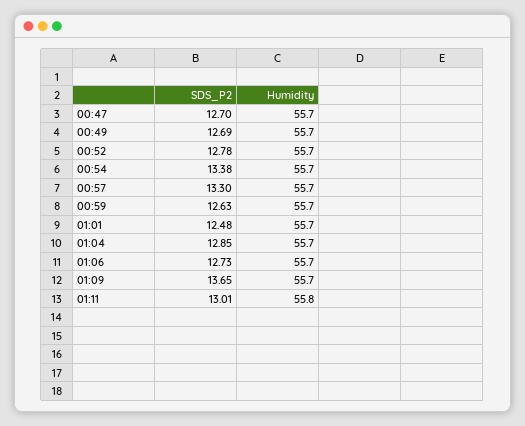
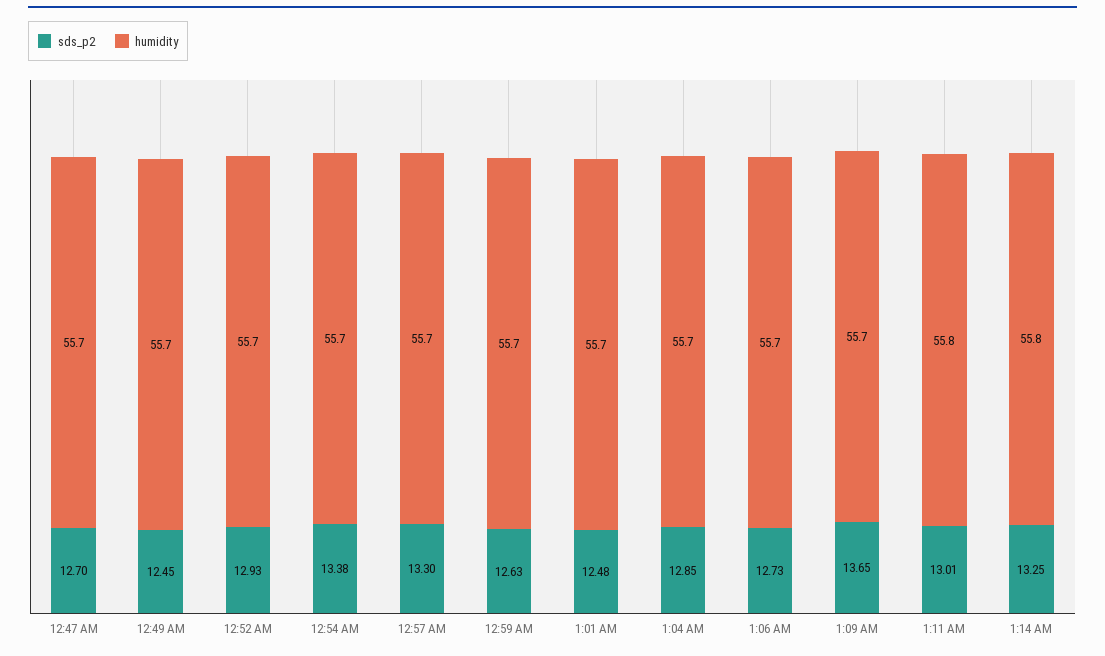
SDS_P2, 00:49: 12.69 -> 12.45
SDS_P2, 00:52: 12.78 -> 12.93
SDS_P2, 1:14 AM: none -> 13.25
Humidity, 1:14 AM: none -> 55.8

